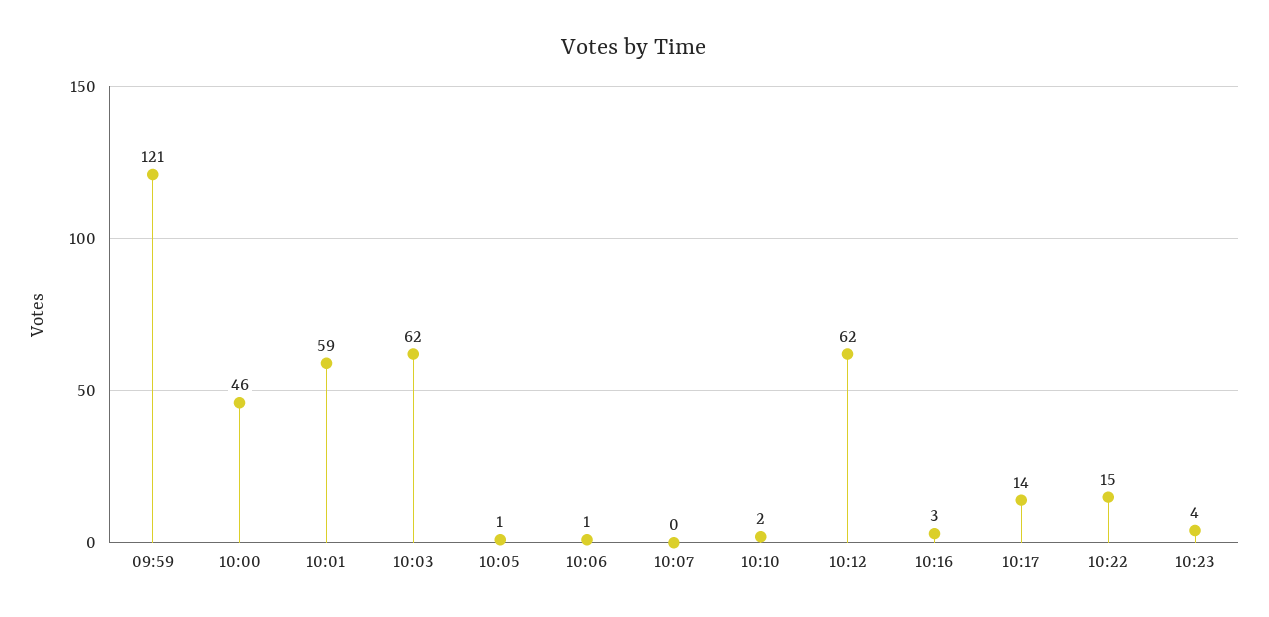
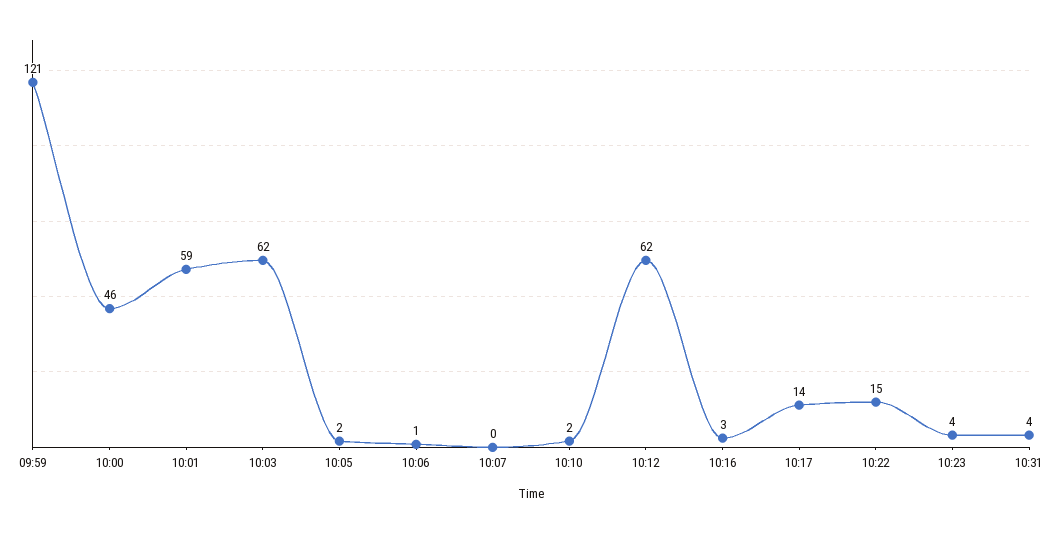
10:05: 1 -> 2
10:31: none -> 4

